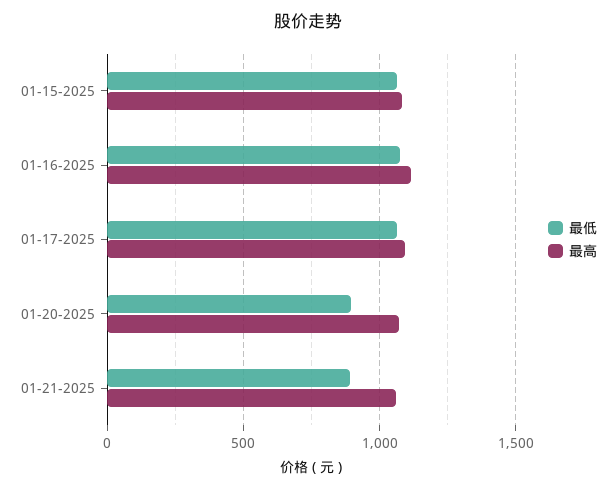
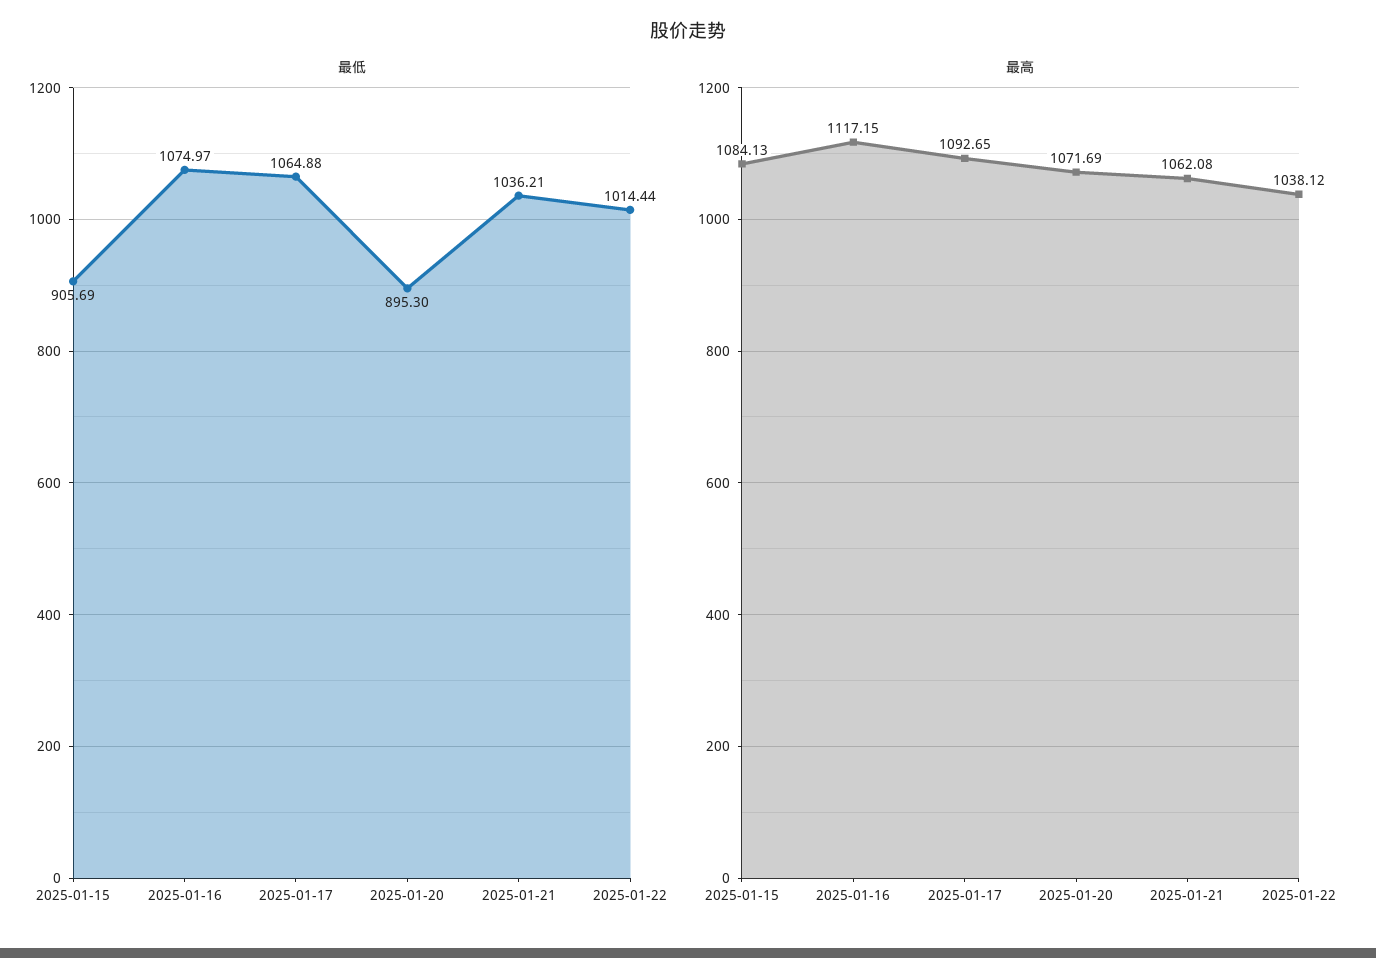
最低, 01-15-2025: 1050 -> 905.69
最低, 01-21-2025: 900 -> 1036.21
最低, 2025-01-22: none -> 1014.44
最高, 2025-01-22: none -> 1038.12

